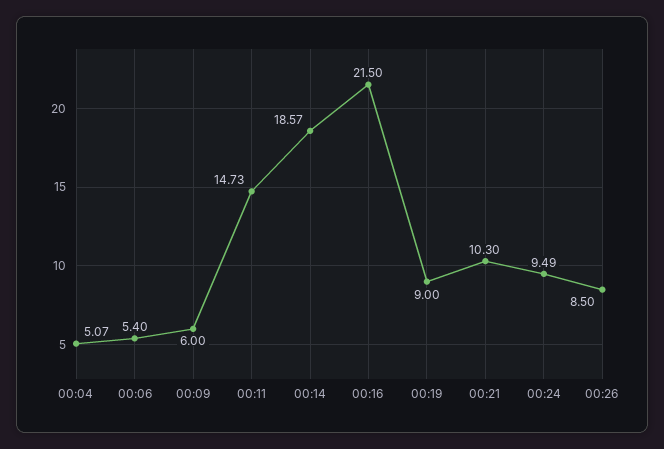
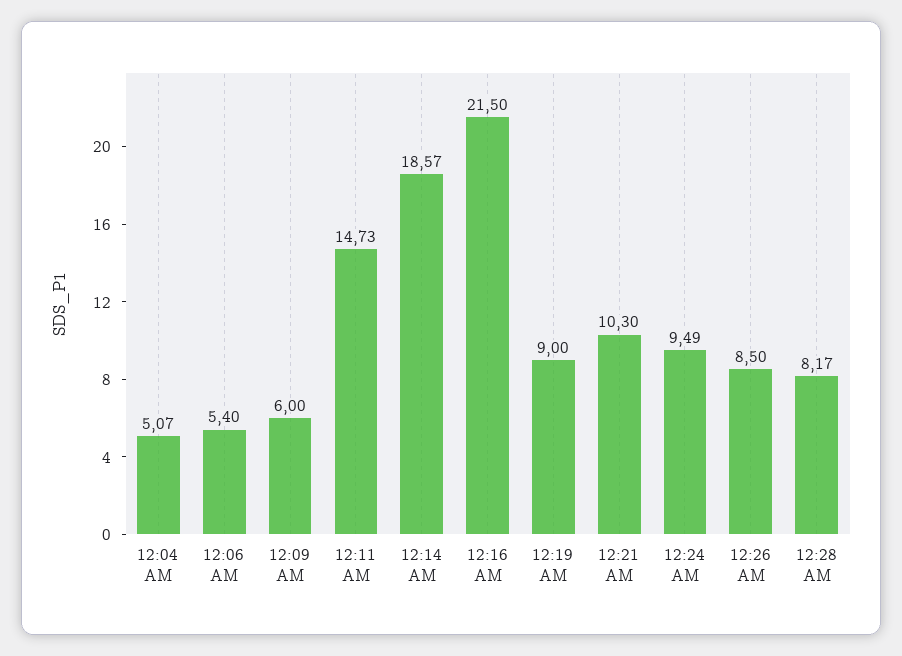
12:28 AM: none -> 8.17

